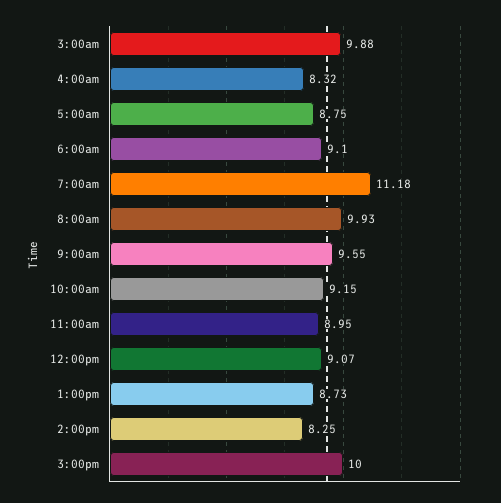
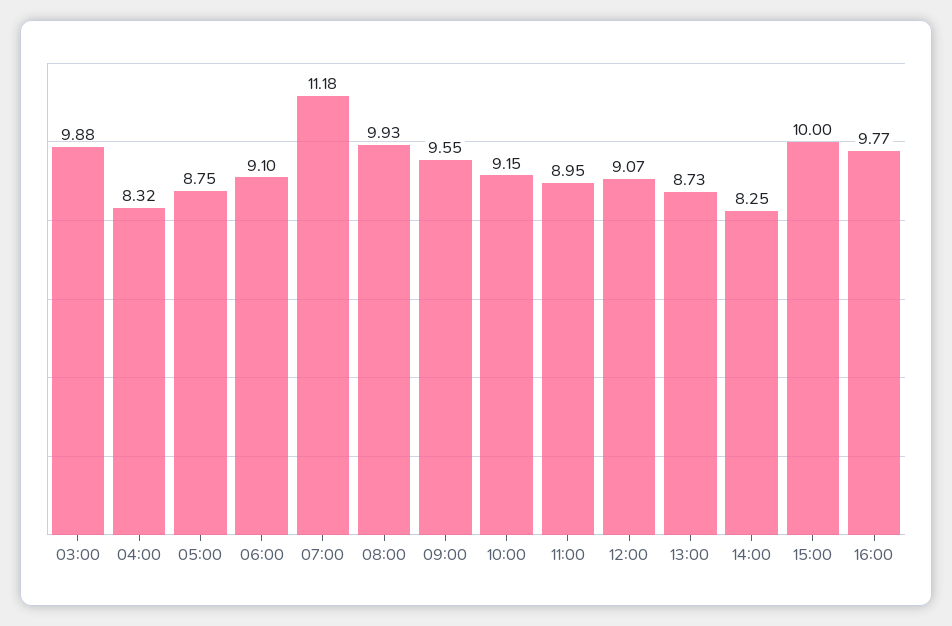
16:00: none -> 9.77

